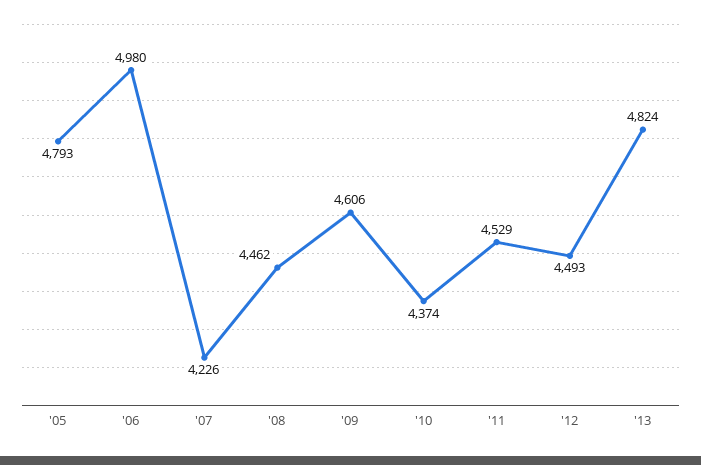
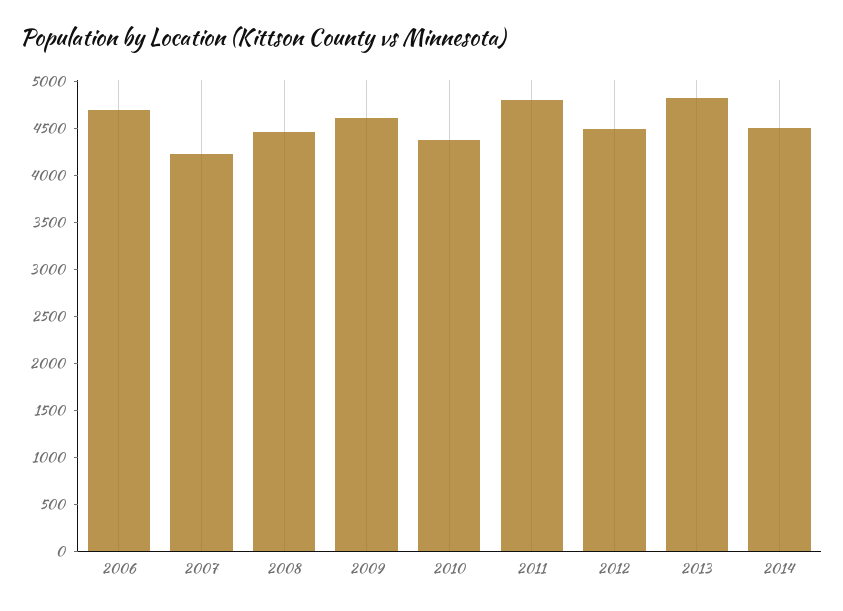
'05: 4793 -> none
'06: 4980 -> 4700
'11: 4529 -> 4800
2014: none -> 4500

